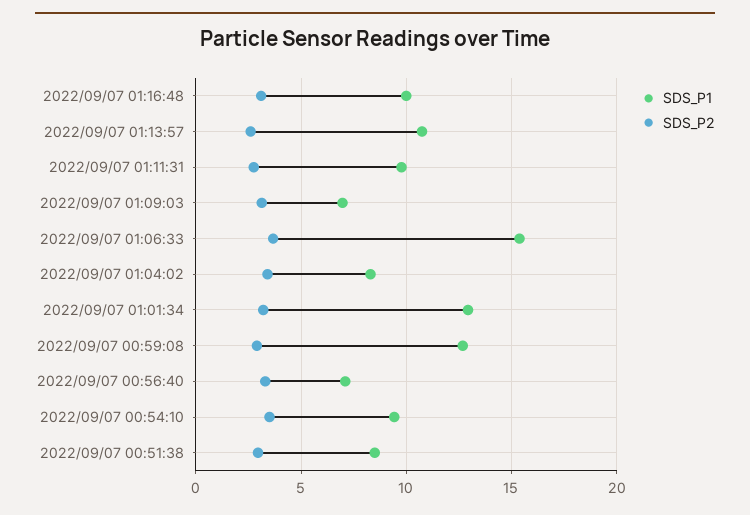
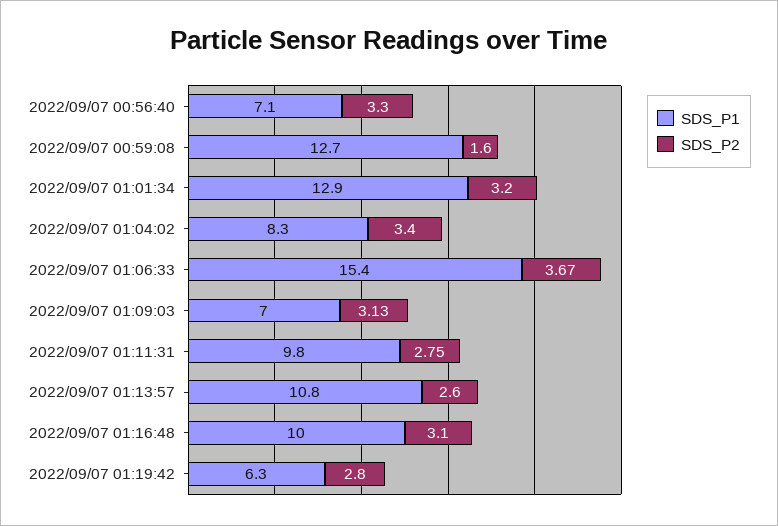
SDS_P2, 2022/09/07 00:59:08: 3 -> 1.6
SDS_P1, 2022/09/07 00:54:10: 9.5 -> none
SDS_P2, 2022/09/07 00:54:10: 3.5 -> none
SDS_P1, 2022/09/07 00:51:38: 8.5 -> none
SDS_P2, 2022/09/07 00:51:38: 3 -> none
SDS_P1, 2022/09/07 01:19:42: none -> 6.3
SDS_P2, 2022/09/07 01:19:42: none -> 2.8

